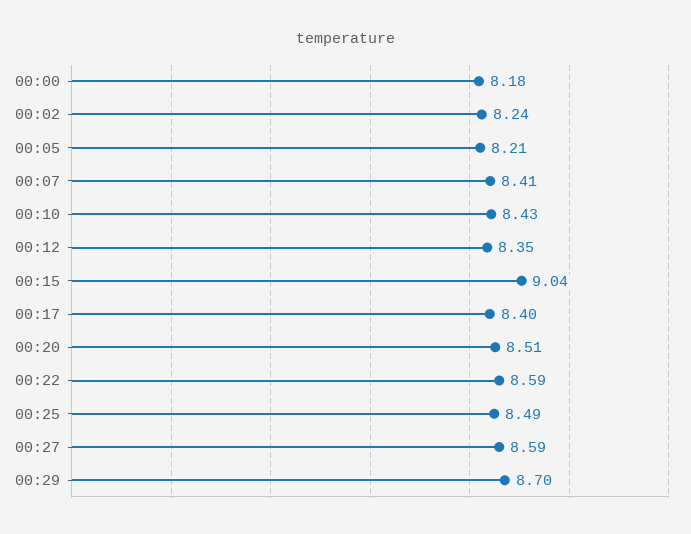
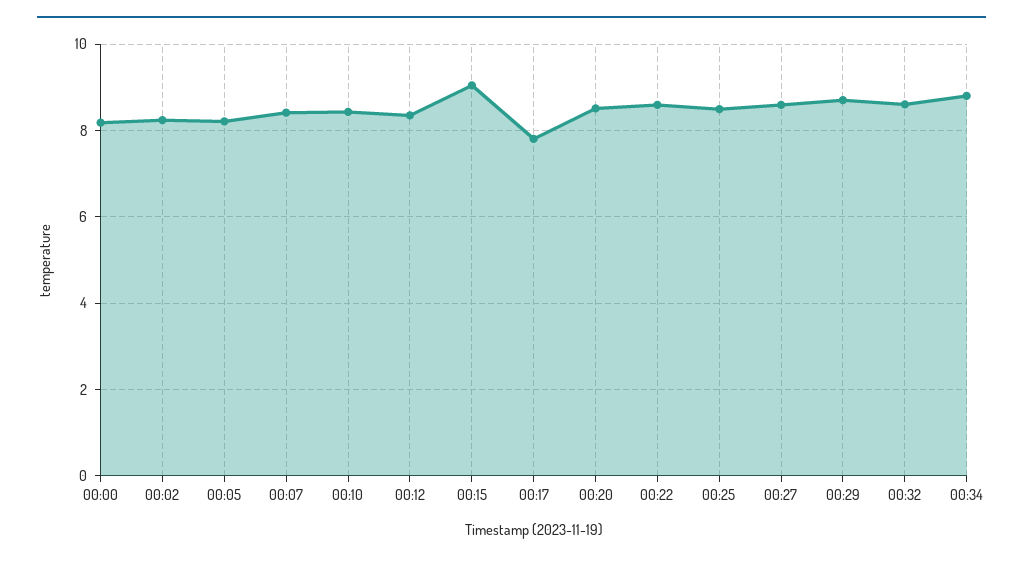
00:17: 8.4 -> 7.8
00:32: none -> 8.6
00:34: none -> 8.8

